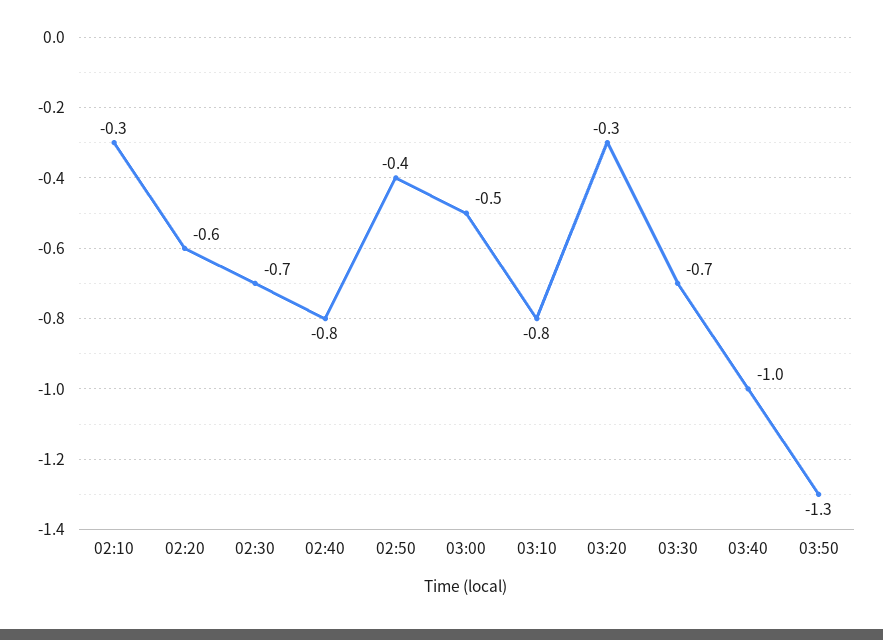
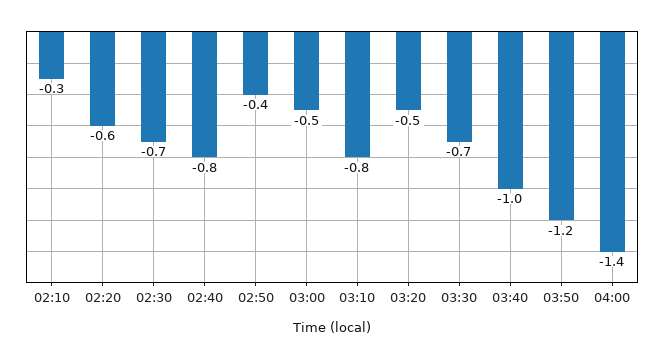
03:20: -0.3 -> -0.5
03:50: -1.3 -> -1.2
04:00: none -> -1.4

